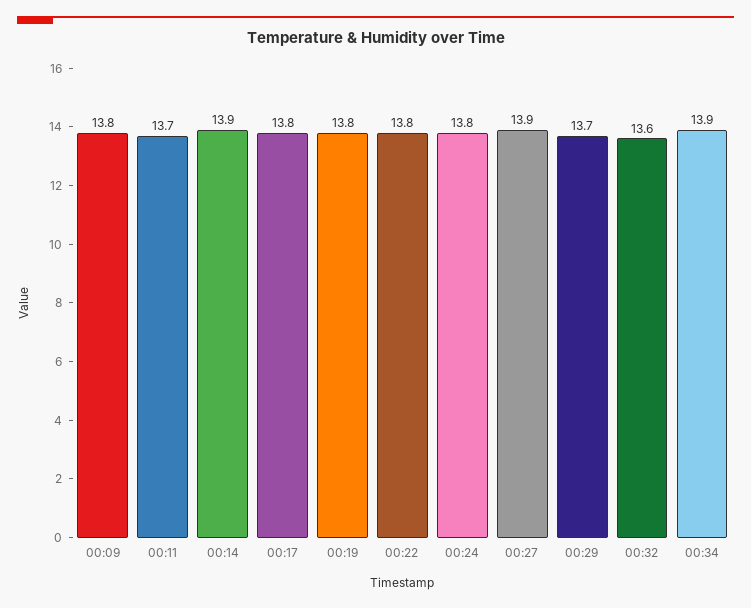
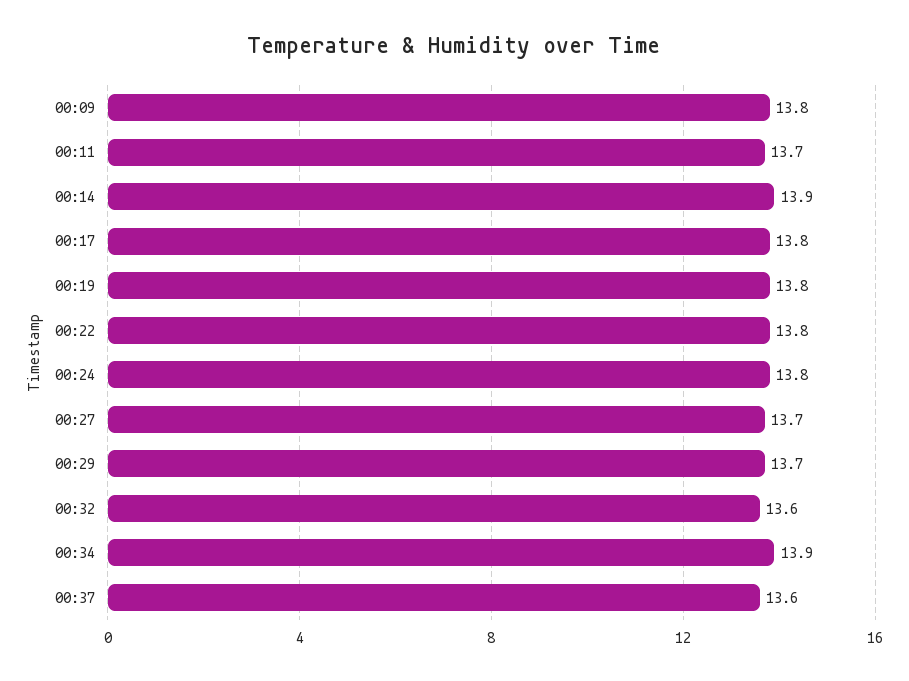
00:27: 13.9 -> 13.7
00:37: none -> 13.6

